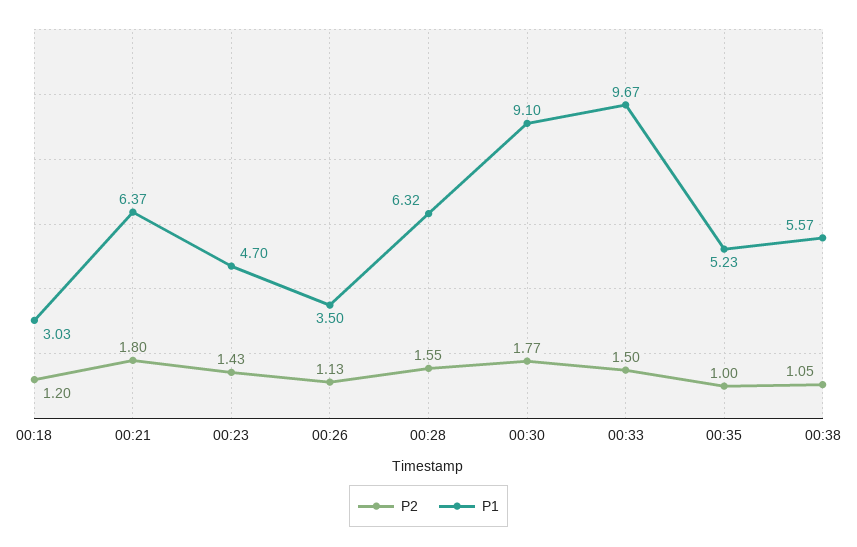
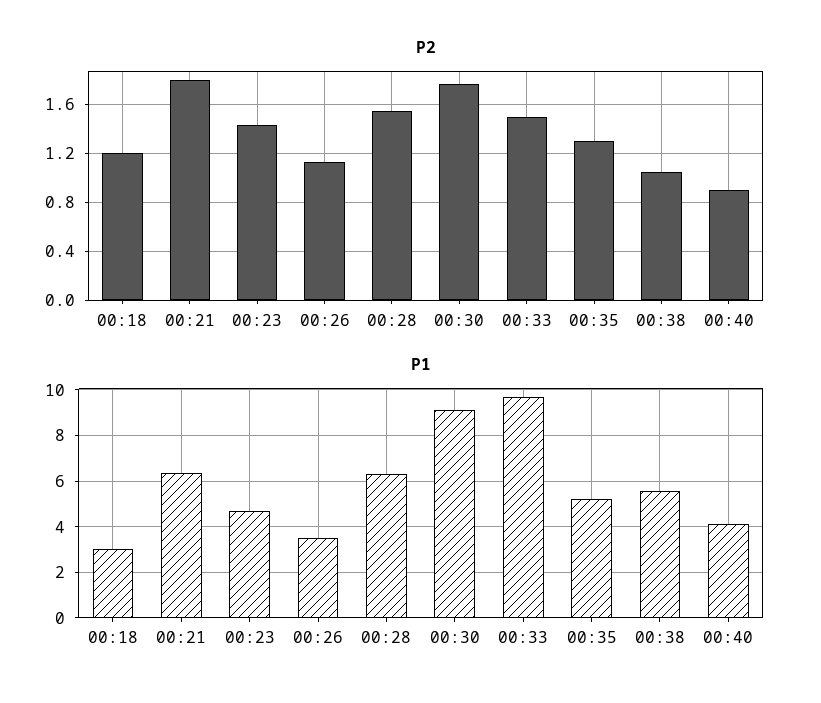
P2, 00:35: 1 -> 1.3
P2, 00:40: none -> 0.9
P1, 00:40: none -> 4

